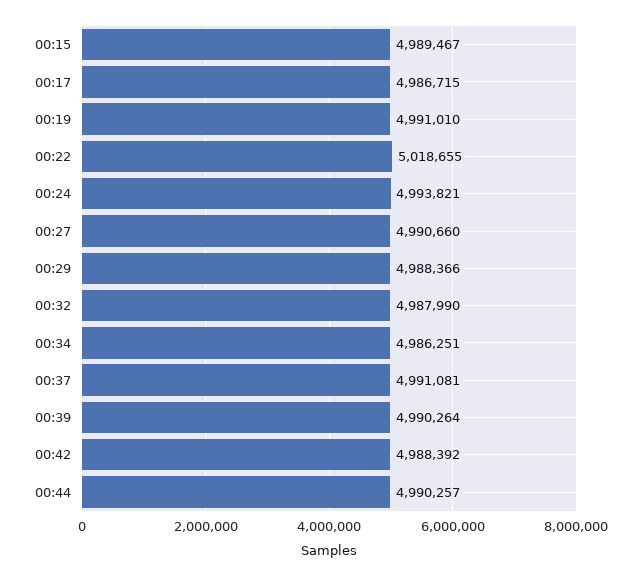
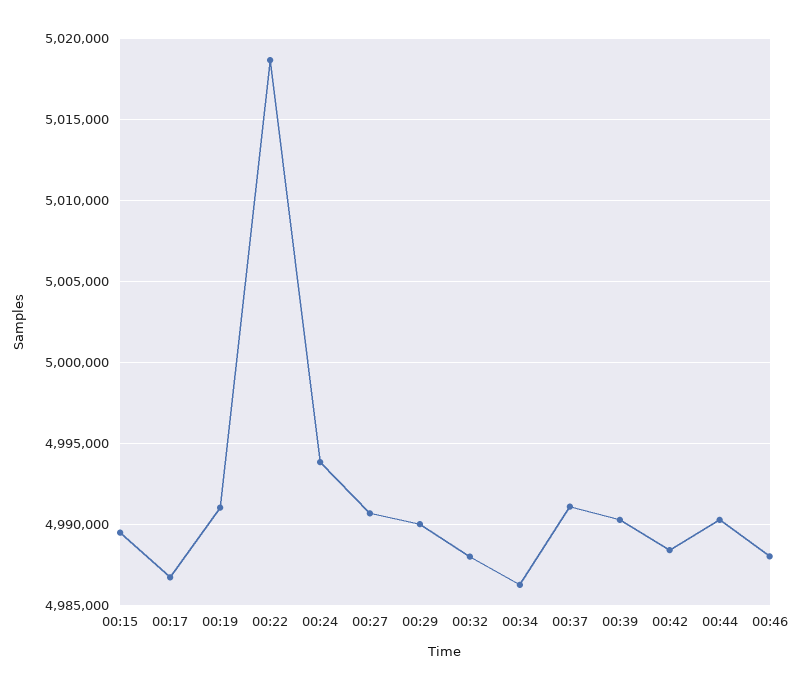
00:29: 4988366 -> 4990000
00:46: none -> 4988000

